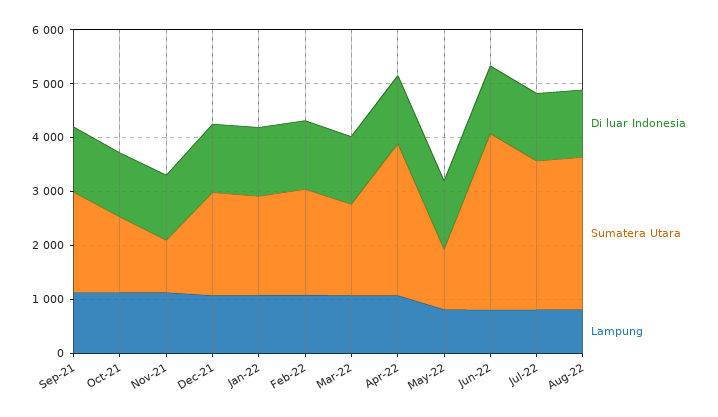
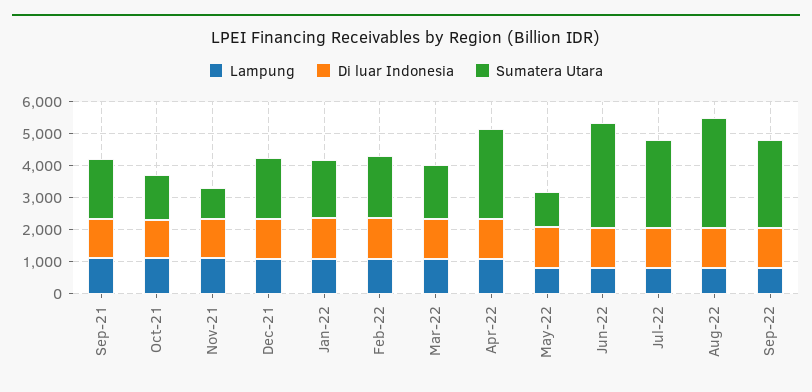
Sumatera Utara, Aug-22: 2800 -> 3500
Lampung, Sep-22: none -> 750
Di luar Indonesia, Sep-22: none -> 1250
Sumatera Utara, Sep-22: none -> 2750

